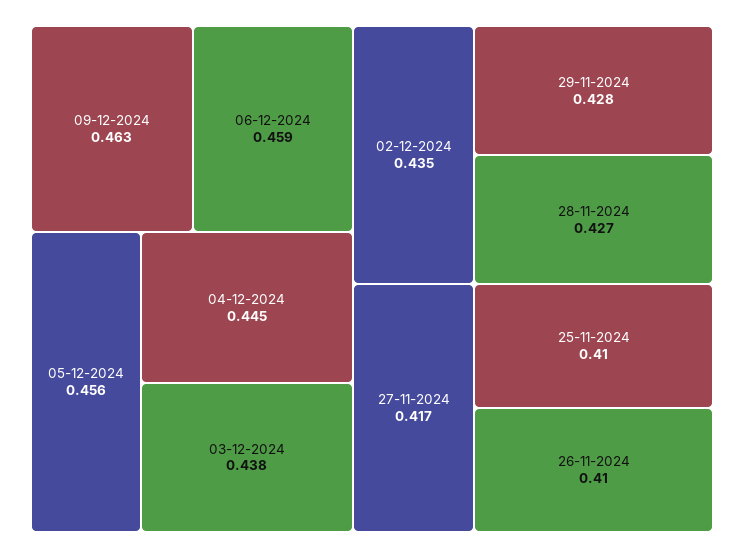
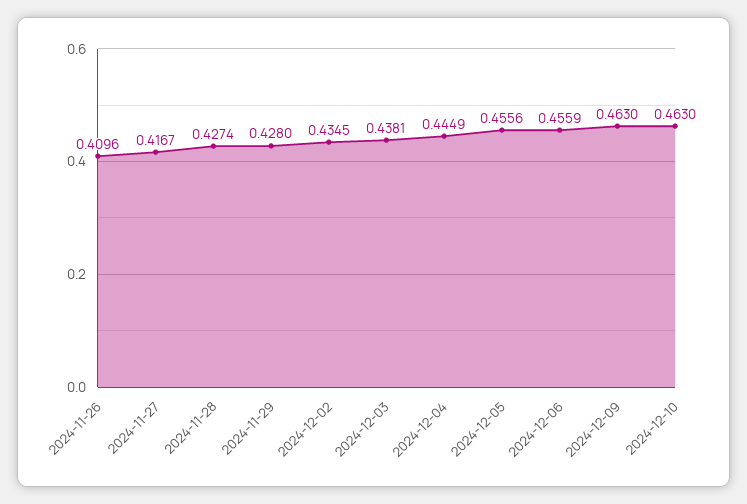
06-12-2024: 0.459 -> 0.4559
25-11-2024: 0.41 -> none
2024-12-10: none -> 0.463

